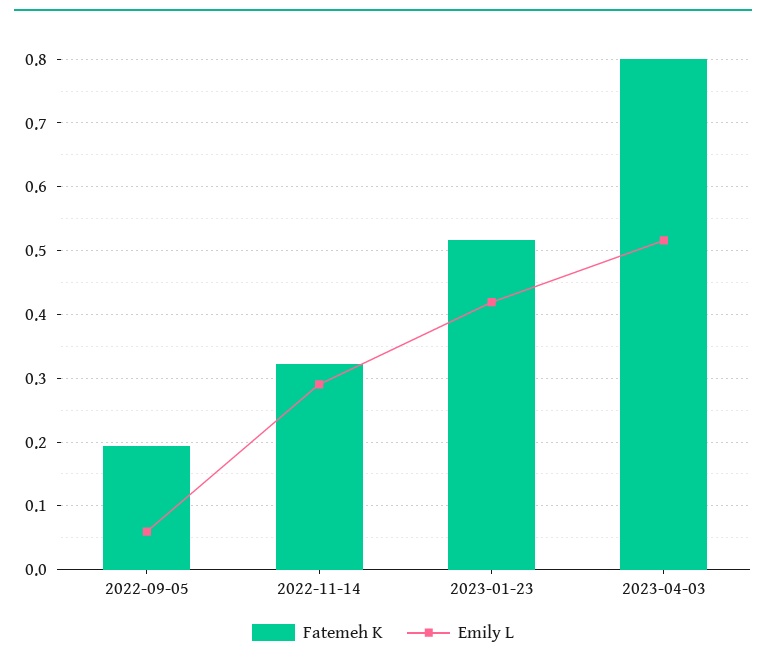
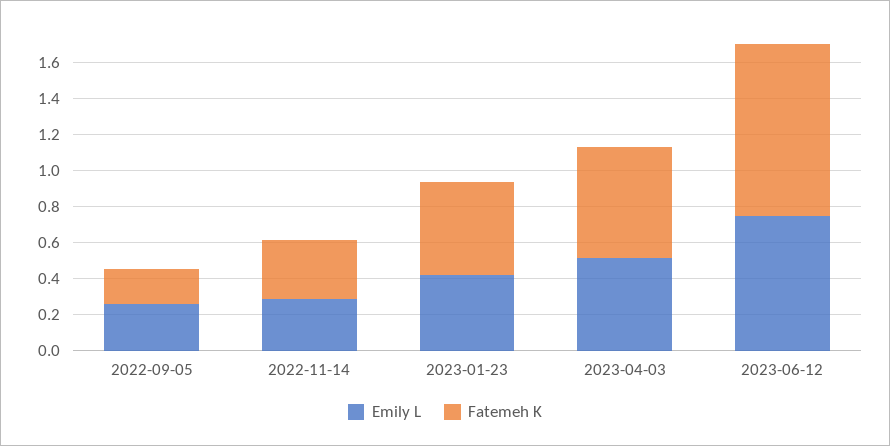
Emily L, 2022-09-05: 0.06 -> 0.25
Fatemeh K, 2023-04-03: 0.8 -> 0.6
Emily L, 2023-06-12: none -> 0.75
Fatemeh K, 2023-06-12: none -> 0.95

